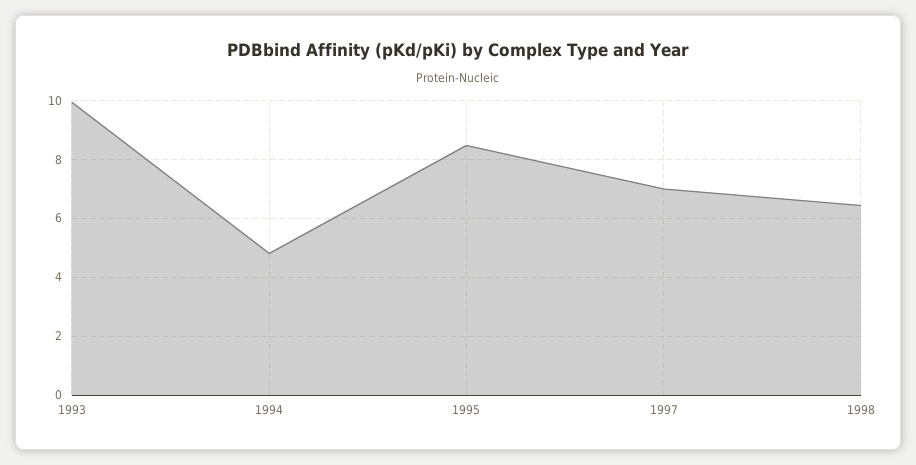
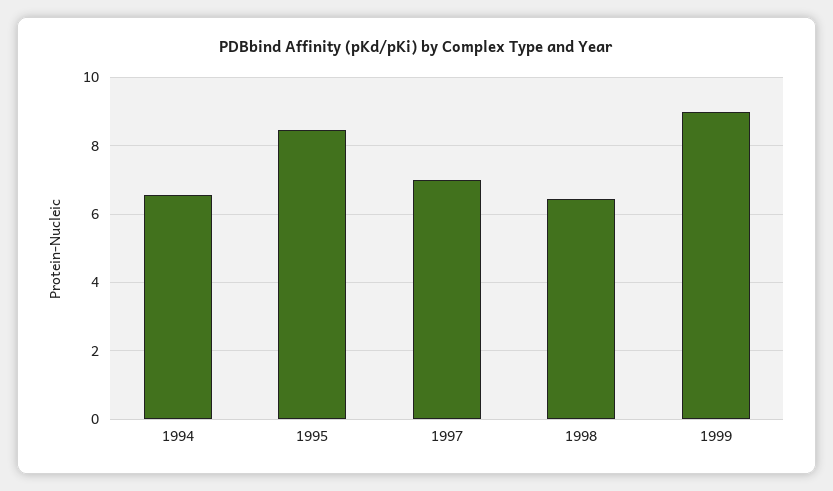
1993: 10 -> none
1994: 4.75 -> 6.6
1999: none -> 9

